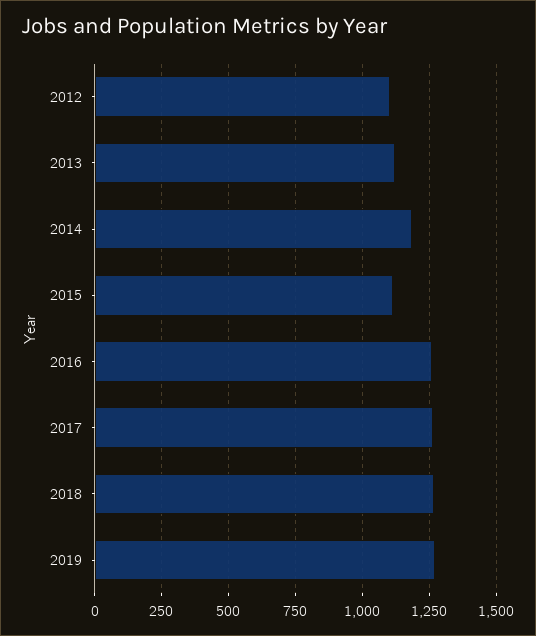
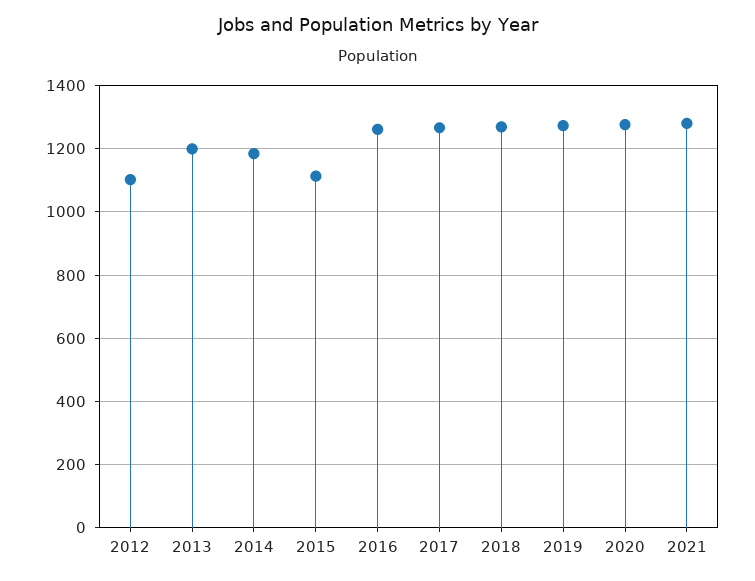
2013: 1125 -> 1200
2020: none -> 1280
2021: none -> 1280

